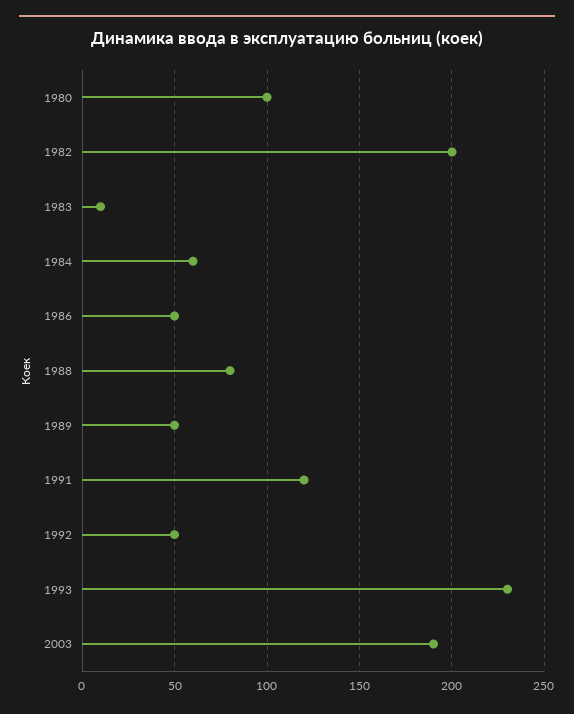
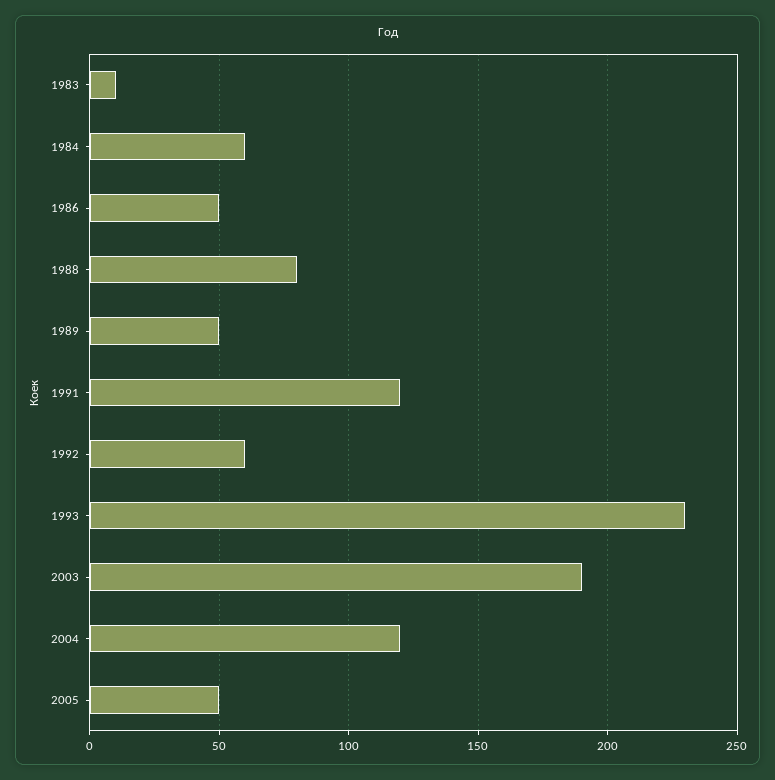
1980: 100 -> none
1982: 200 -> none
1992: 50 -> 60
2004: none -> 120
2005: none -> 50

